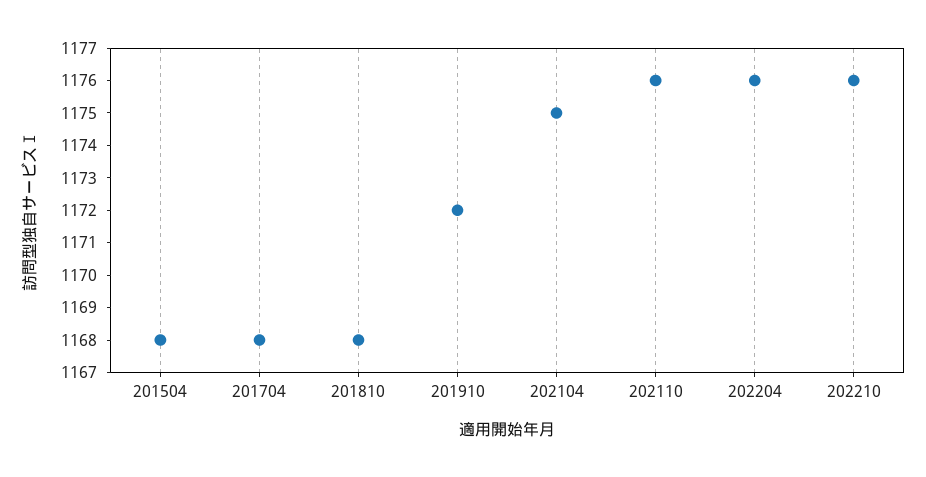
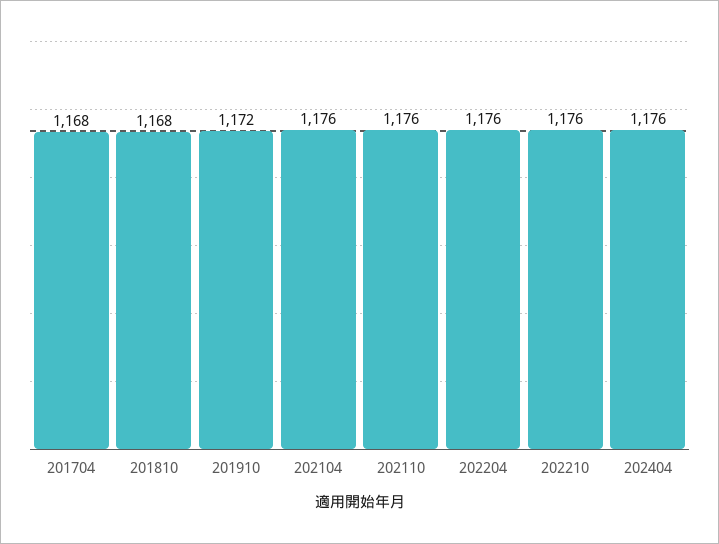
201504: 1168 -> none
202104: 1175 -> 1176
202404: none -> 1176

